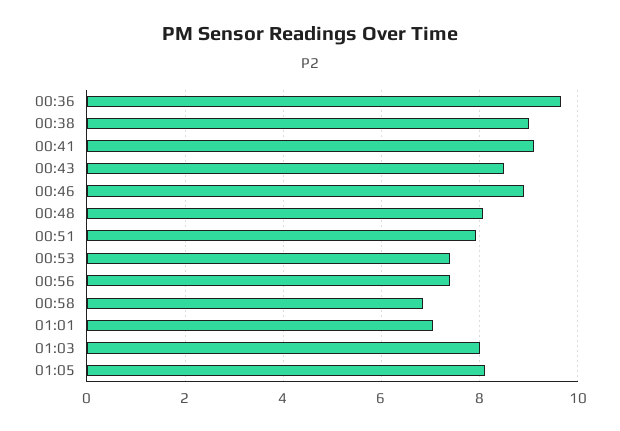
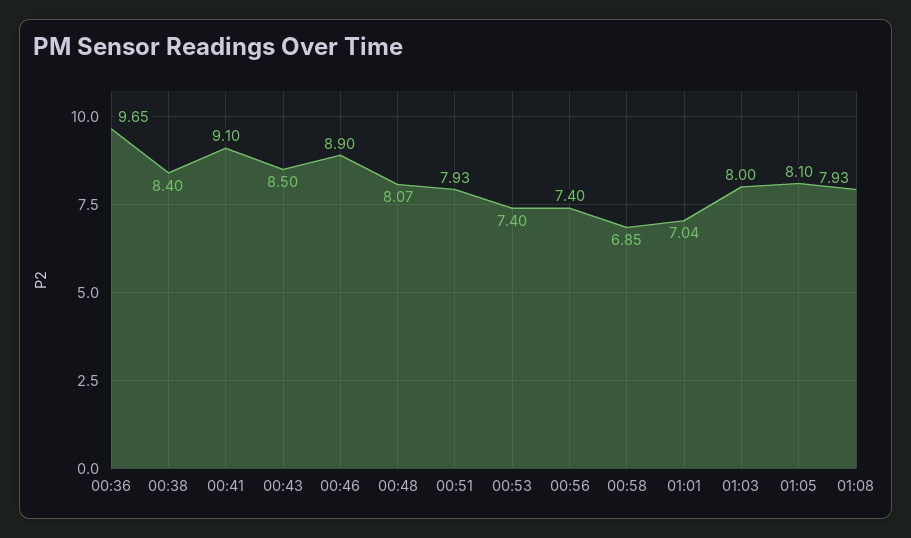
00:38: 9 -> 8.4
01:08: none -> 7.93

